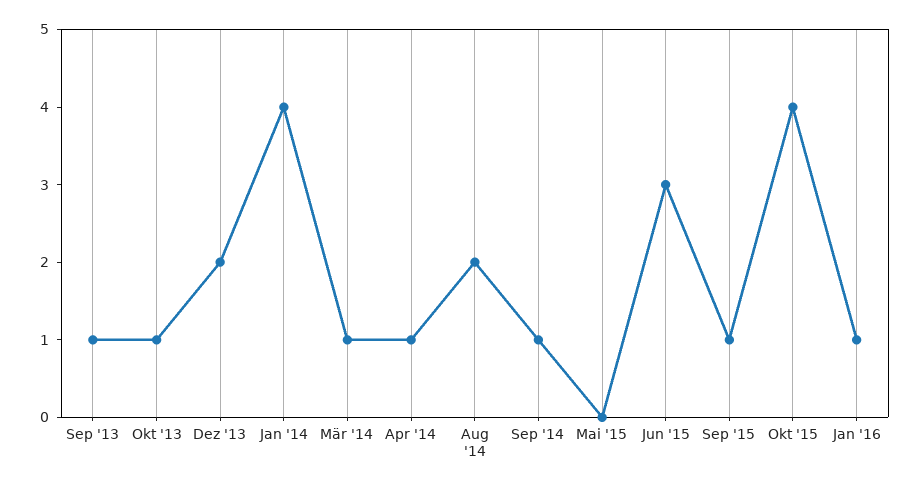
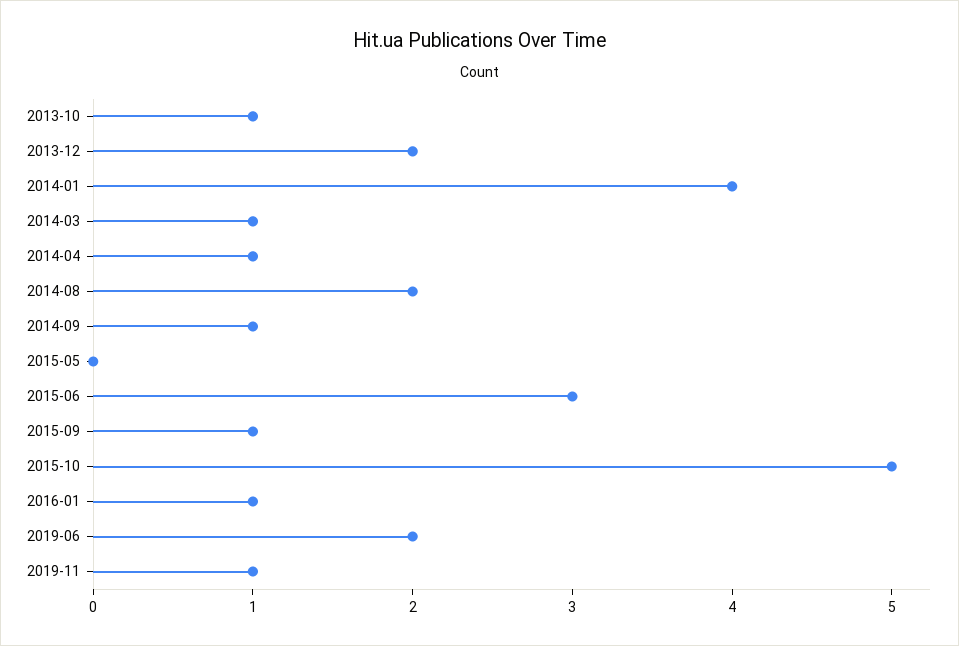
Sep '13: 1 -> none
Okt '15: 4 -> 5
2019-06: none -> 2
2019-11: none -> 1

